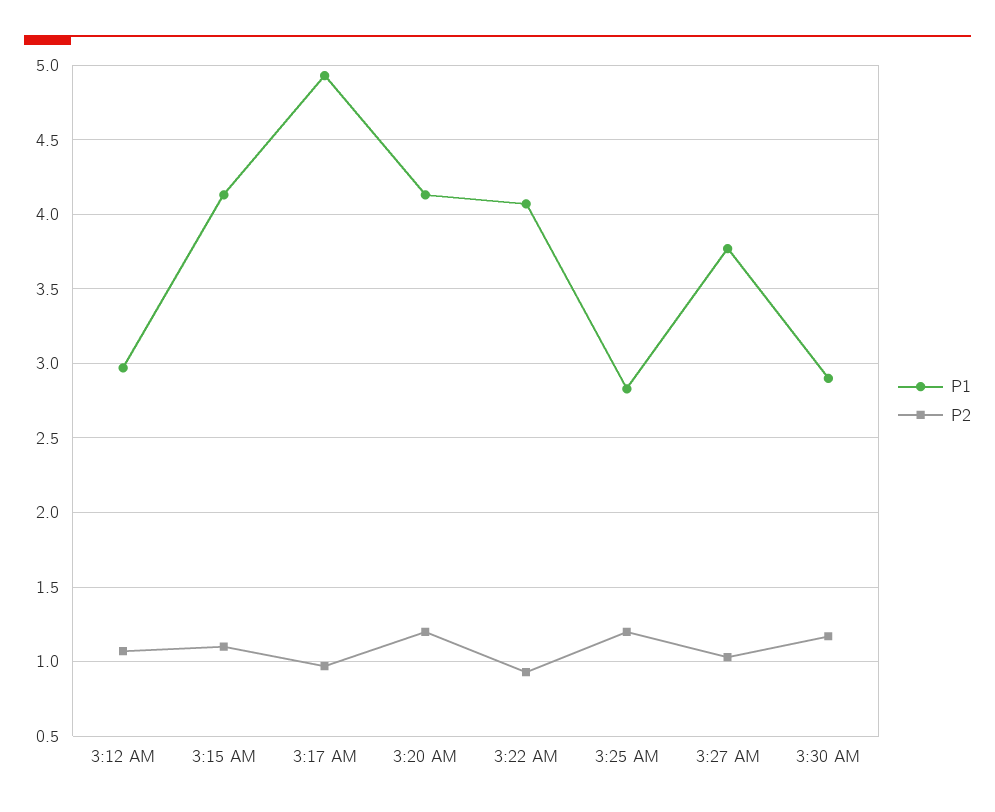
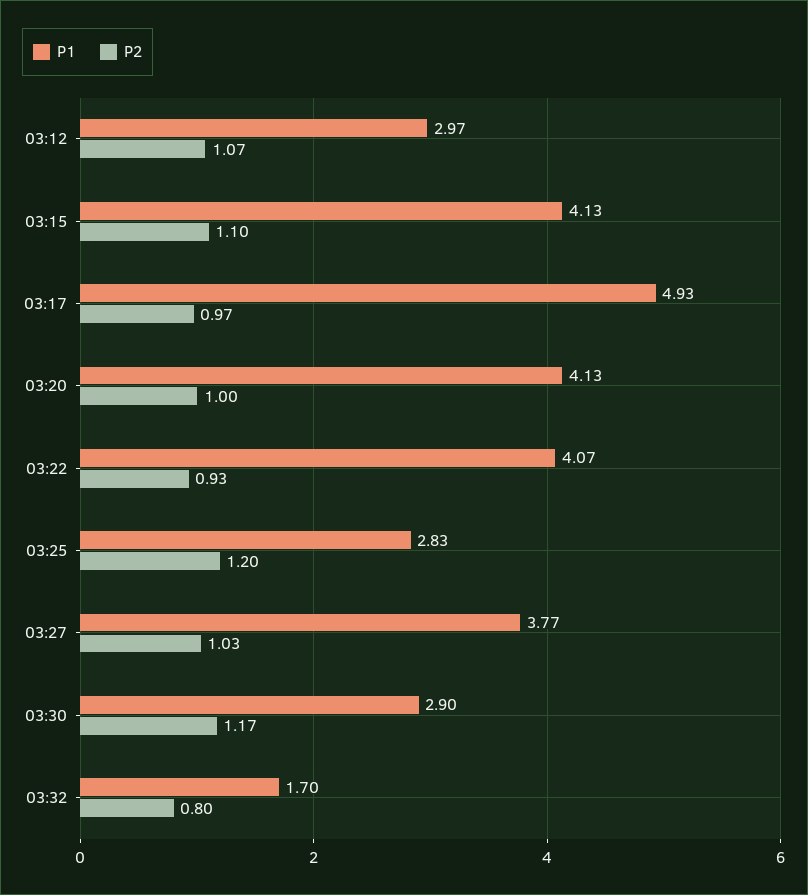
P2, 3:20 AM: 1.2 -> 1
P1, 03:32: none -> 1.7
P2, 03:32: none -> 0.8

